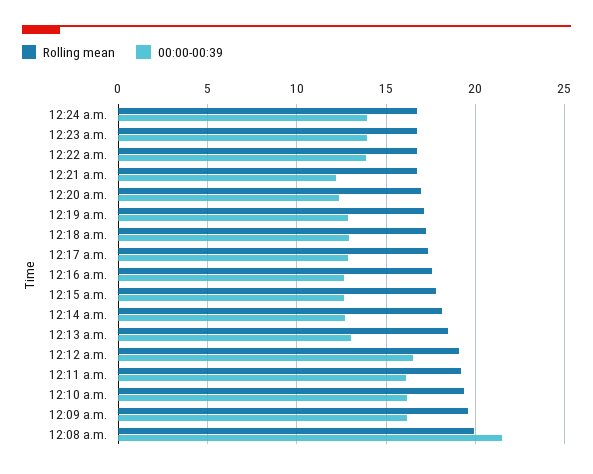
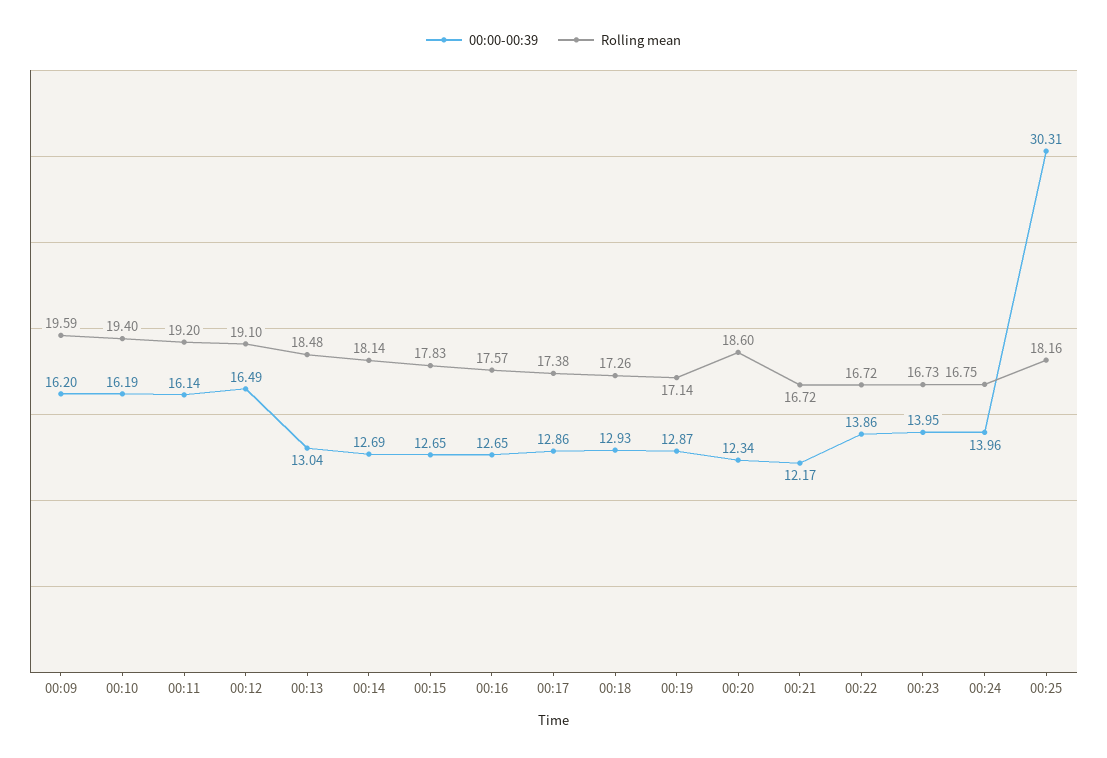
Rolling mean, 12:20 a.m.: 17 -> 18.6
Rolling mean, 12:08 a.m.: 20 -> none
00:00-00:39, 12:08 a.m.: 21.5 -> none
00:00-00:39, 00:25: none -> 30.31
Rolling mean, 00:25: none -> 18.16

